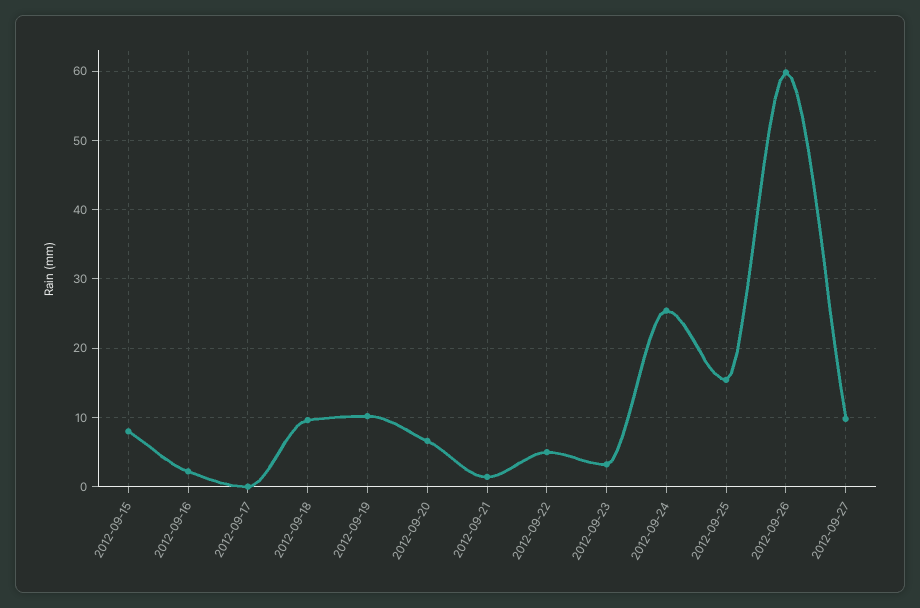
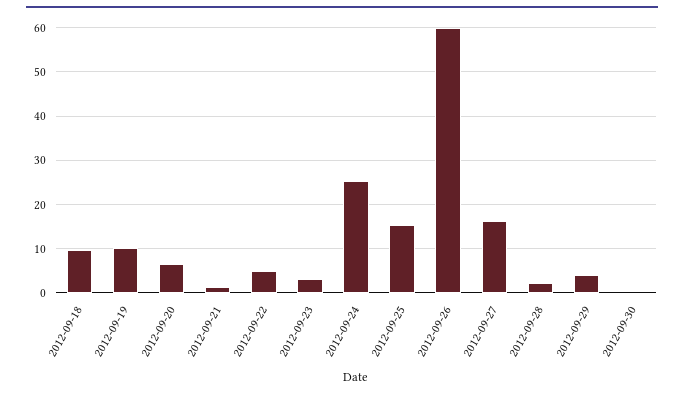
2012-09-15: 8 -> none
2012-09-16: 2 -> none
2012-09-17: 0 -> none
2012-09-27: 10 -> 16
2012-09-28: none -> 2
2012-09-29: none -> 4
2012-09-30: none -> 0

